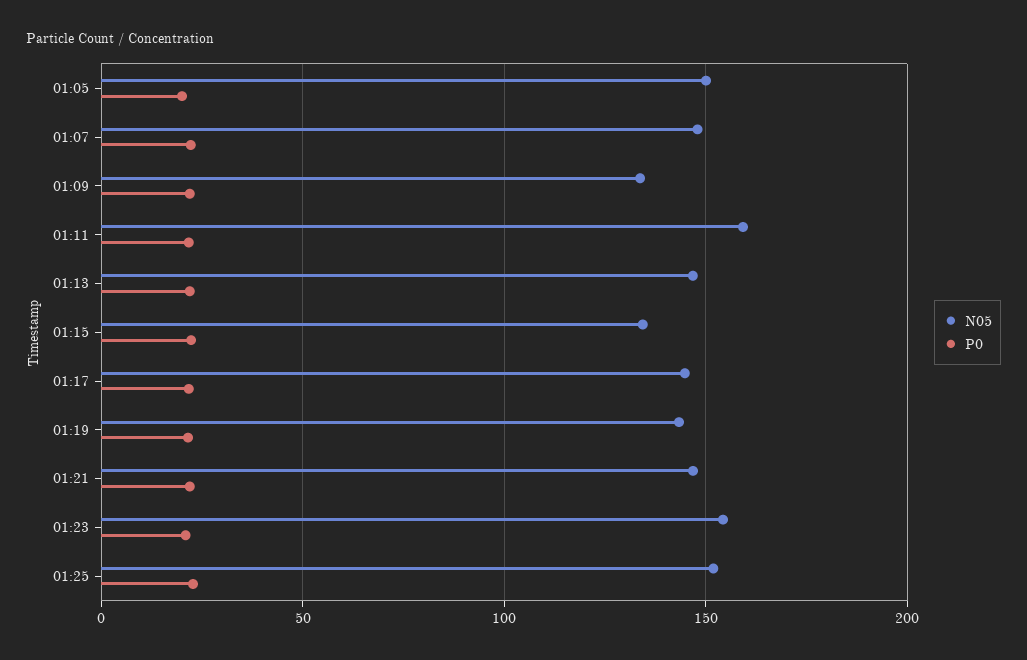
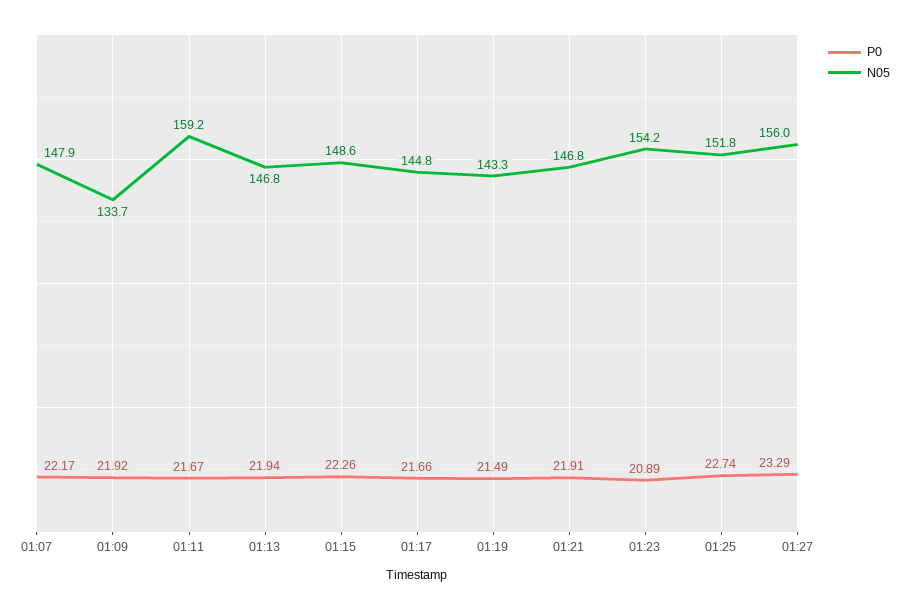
N05, 01:05: 150 -> none
P0, 01:05: 20 -> none
N05, 01:15: 135 -> 148.6
P0, 01:27: none -> 23.29
N05, 01:27: none -> 156

